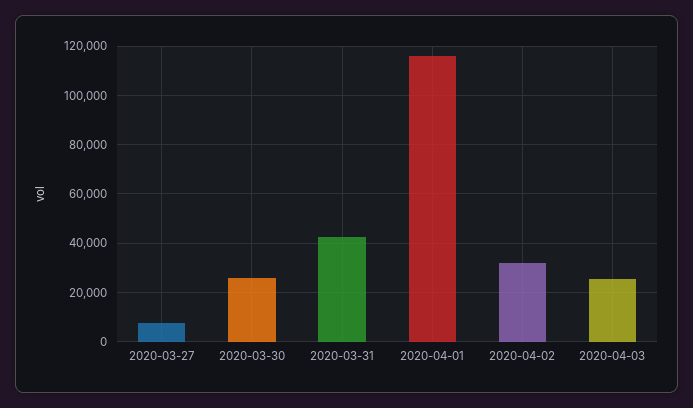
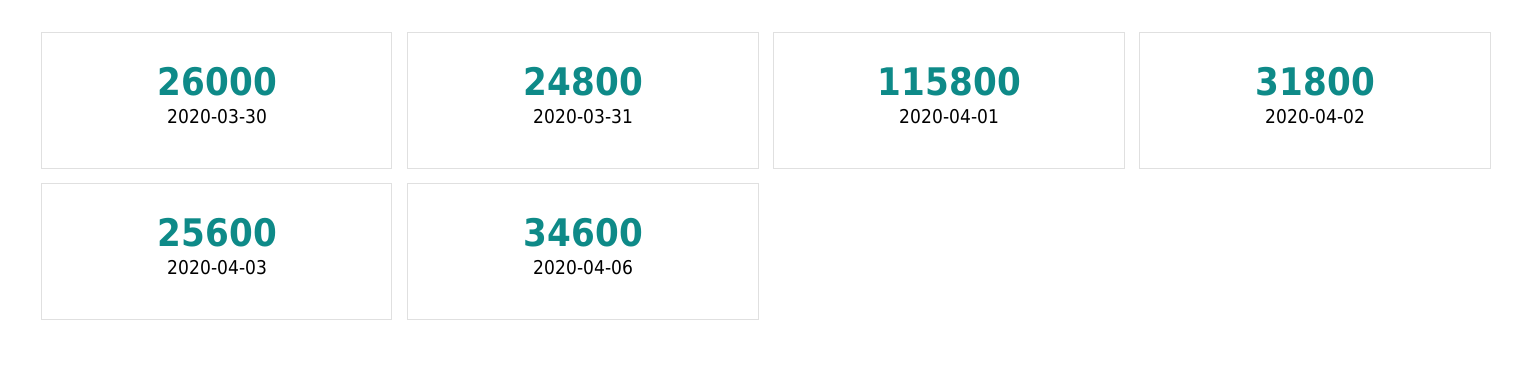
2020-03-27: 7500 -> none
2020-03-31: 42500 -> 24800
2020-04-06: none -> 34600

